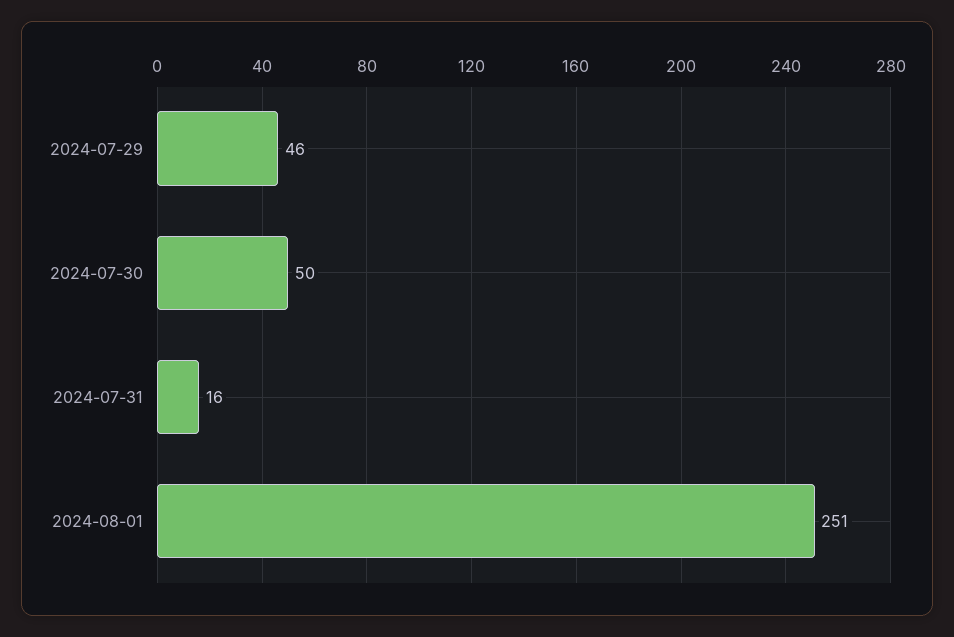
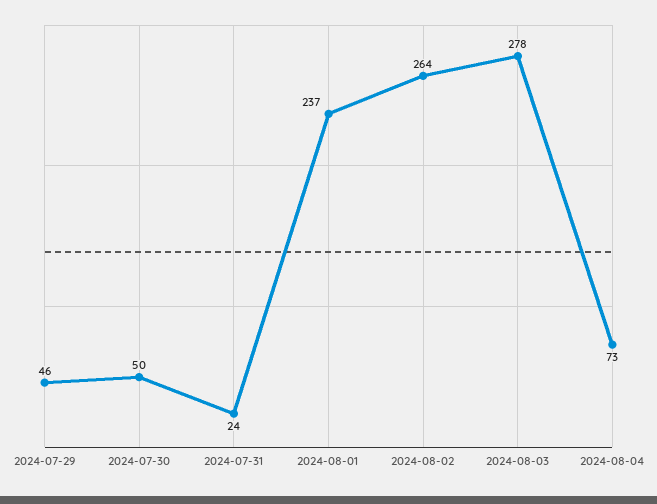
2024-07-31: 16 -> 24
2024-08-01: 251 -> 237
2024-08-02: none -> 264
2024-08-03: none -> 278
2024-08-04: none -> 73

